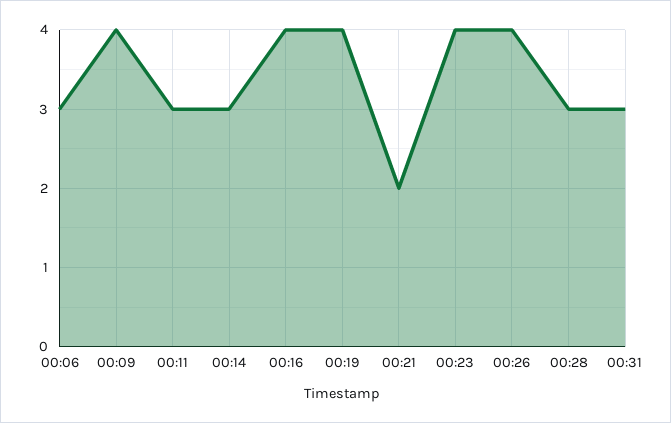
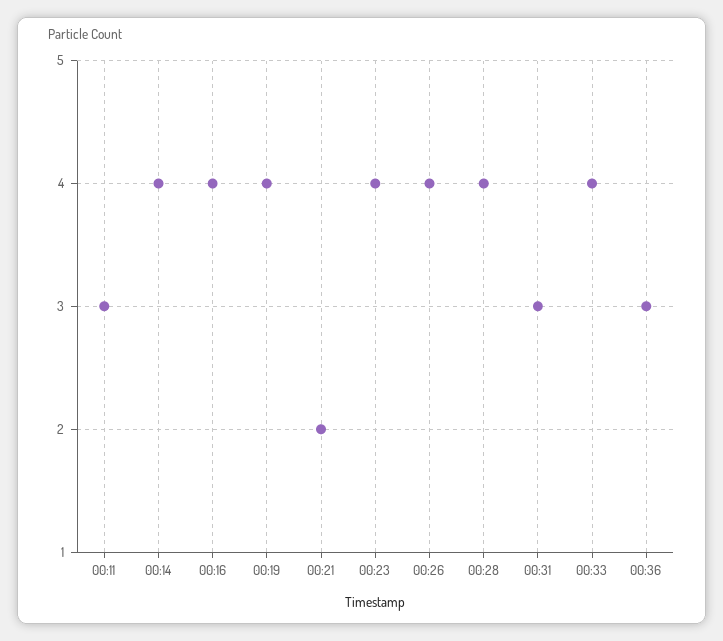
00:06: 3 -> none
00:09: 4 -> none
00:14: 3 -> 4
00:28: 3 -> 4
00:33: none -> 4
00:36: none -> 3

